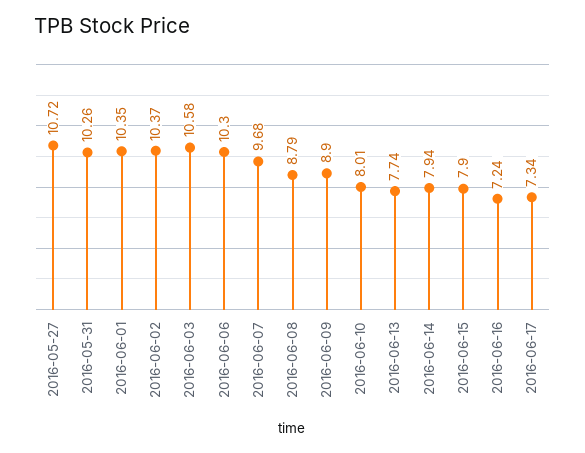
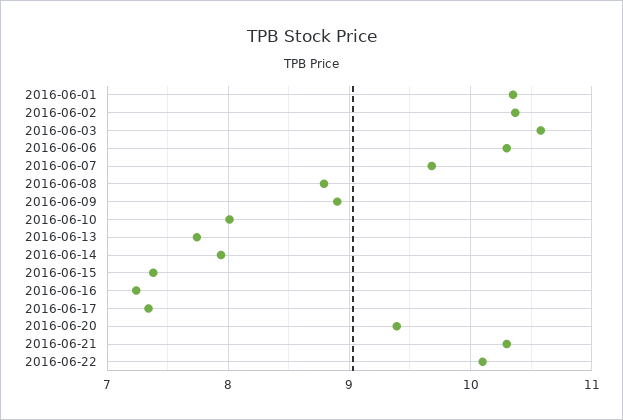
2016-05-27: 10.72 -> none
2016-05-31: 10.26 -> none
2016-06-15: 7.9 -> 7.4
2016-06-20: none -> 9.4
2016-06-21: none -> 10.3
2016-06-22: none -> 10.1

